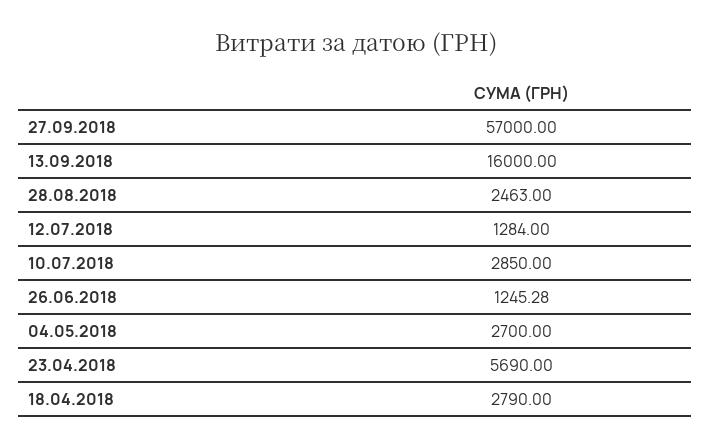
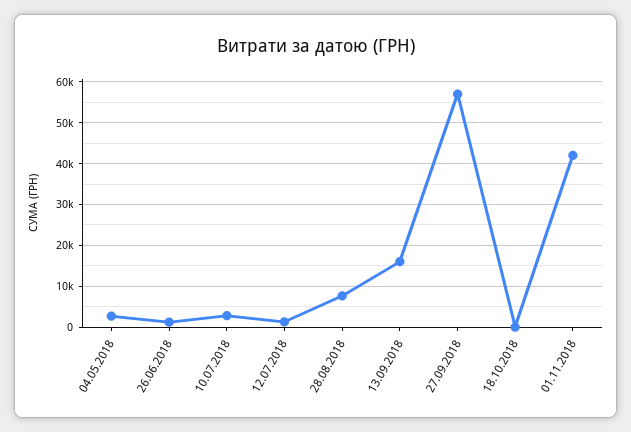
28.08.2018: 2463 -> 8000
23.04.2018: 5690 -> none
18.04.2018: 2790 -> none
18.10.2018: none -> 0
01.11.2018: none -> 42000

